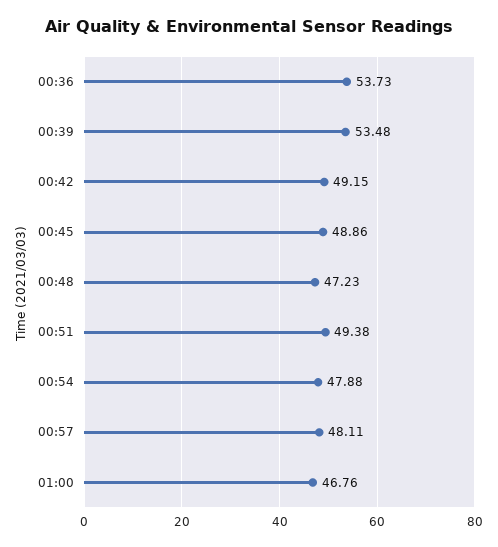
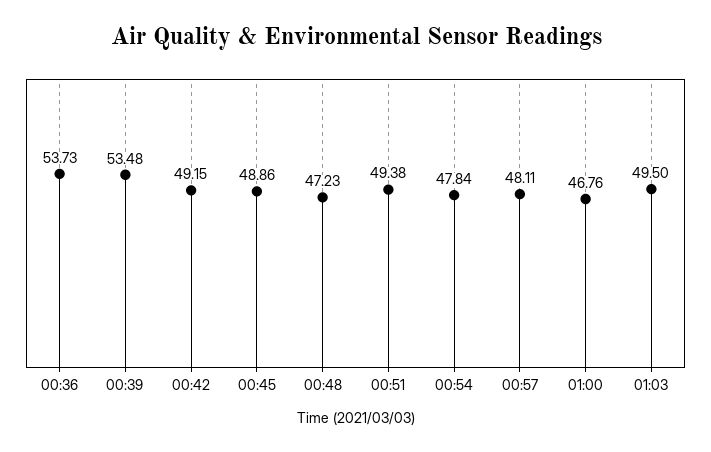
00:54: 47.88 -> 47.84
01:03: none -> 49.5

